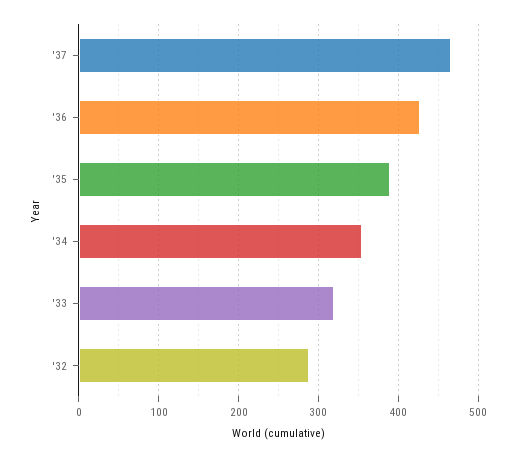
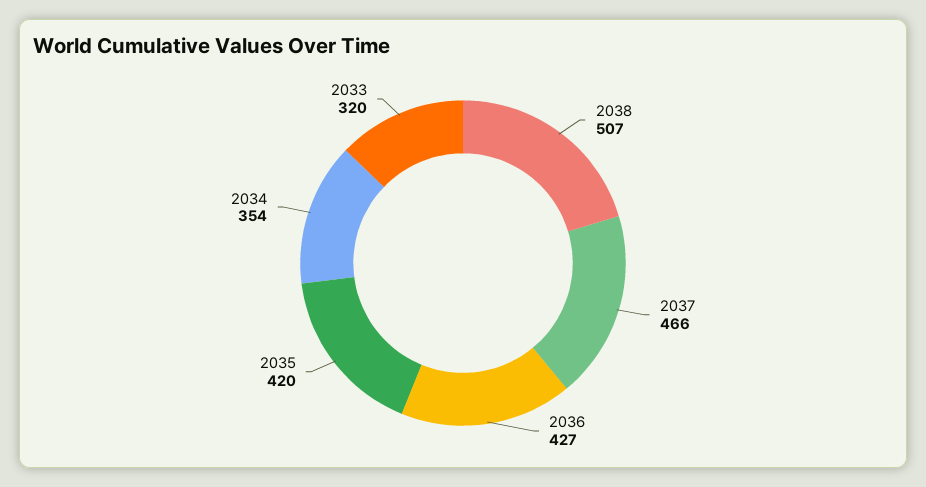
'35: 390 -> 420
'32: 290 -> none
2038: none -> 507

